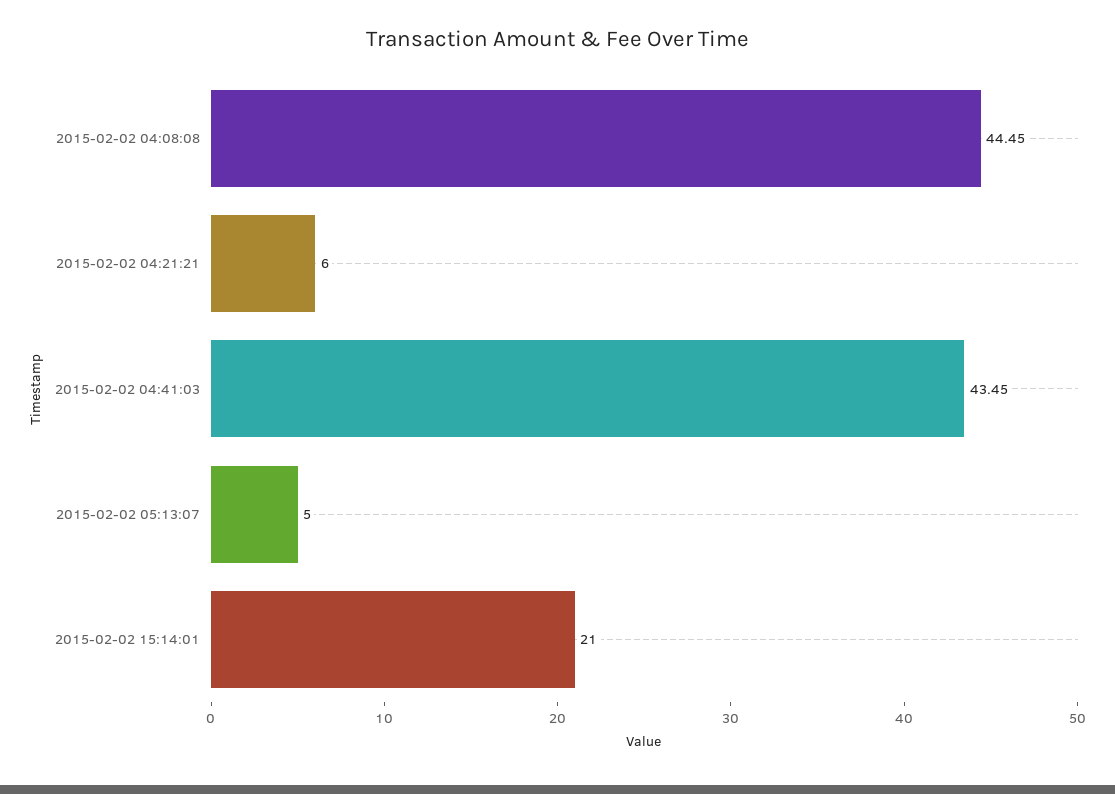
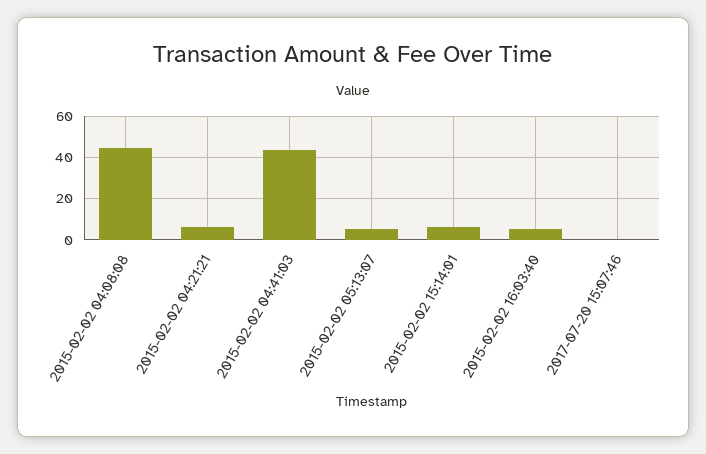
2015-02-02 15:14:01: 21 -> 5
2015-02-02 16:03:40: none -> 5
2017-07-20 15:07:46: none -> 0

